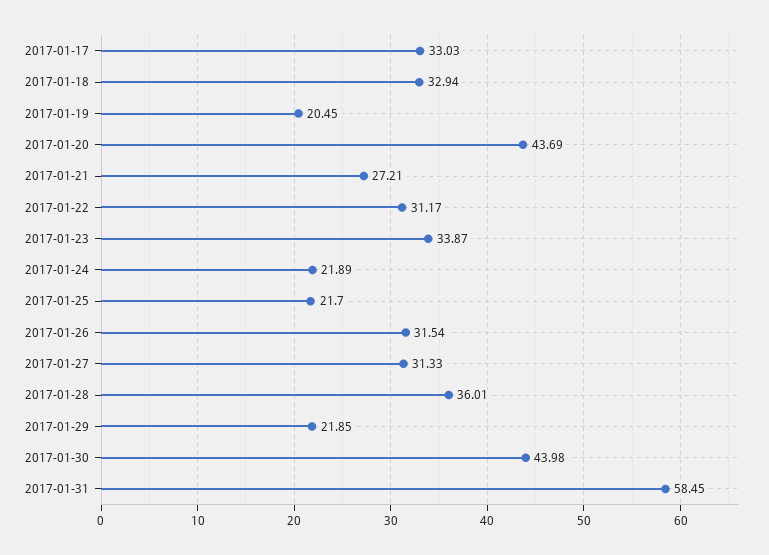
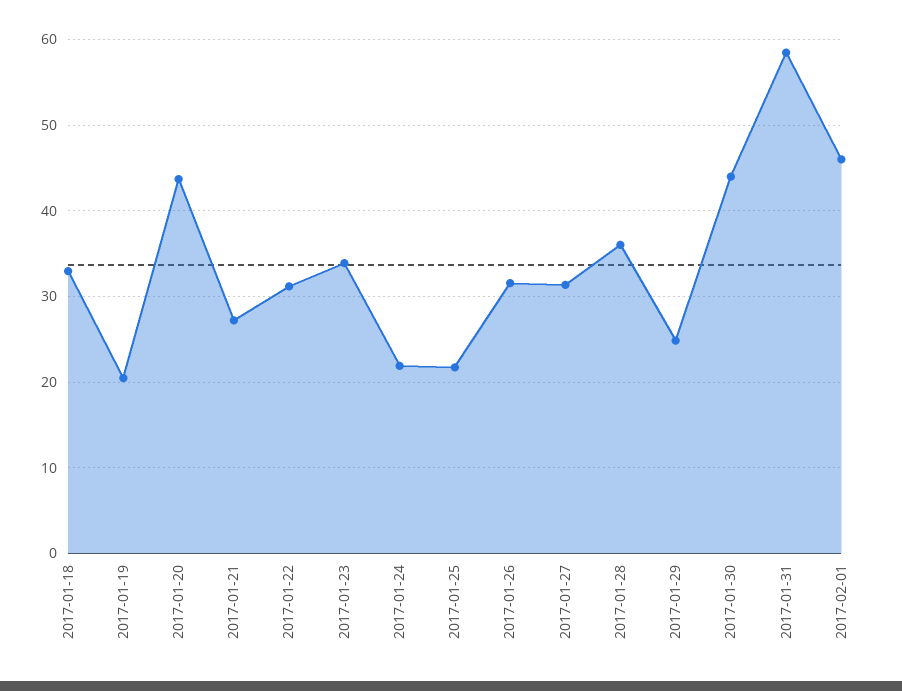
2017-01-17: 33.03 -> none
2017-01-29: 21.85 -> 25
2017-02-01: none -> 46

